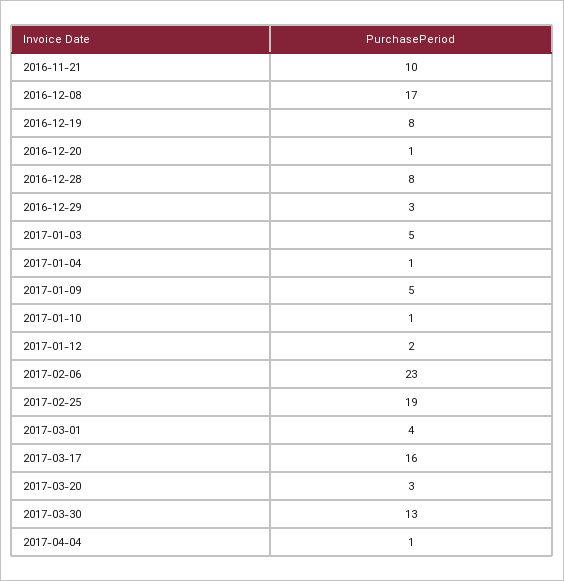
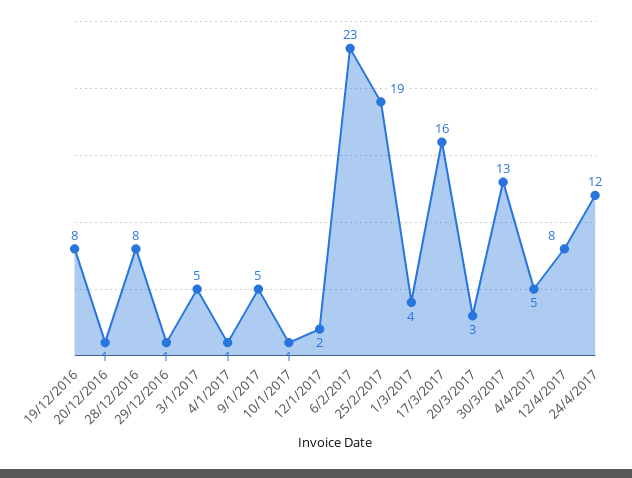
2016-11-21: 10 -> none
2016-12-08: 17 -> none
2016-12-29: 3 -> 1
2017-04-04: 1 -> 5
12/4/2017: none -> 8
24/4/2017: none -> 12

